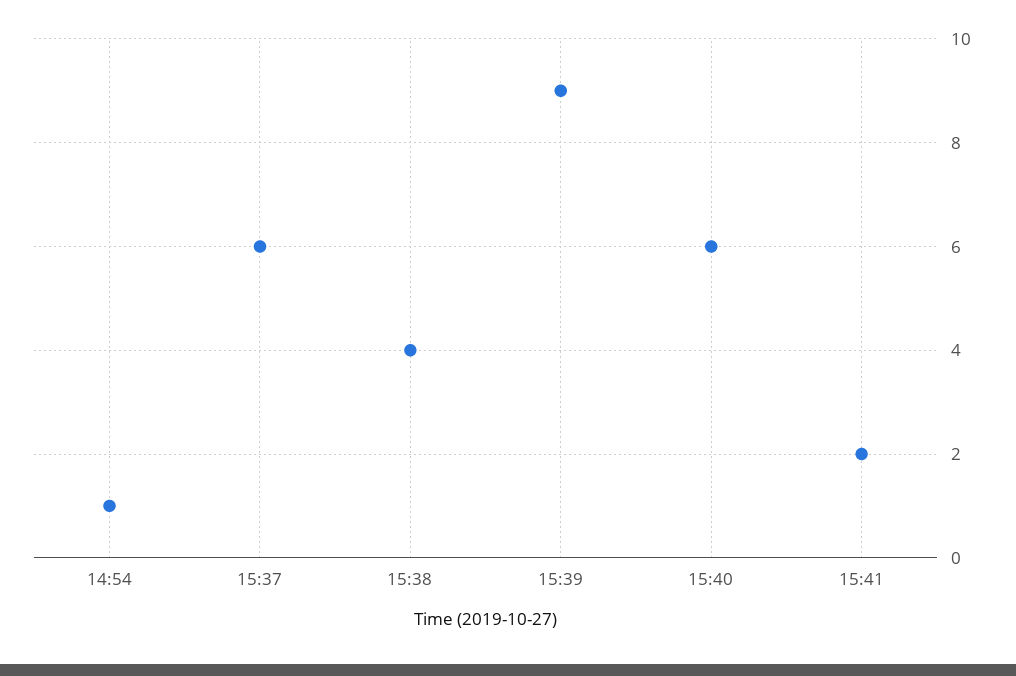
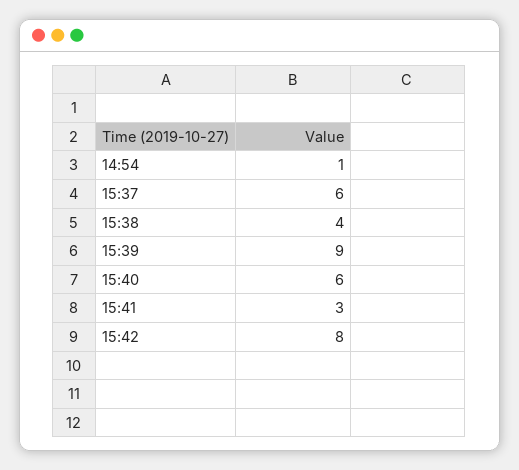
15:41: 2 -> 3
15:42: none -> 8

